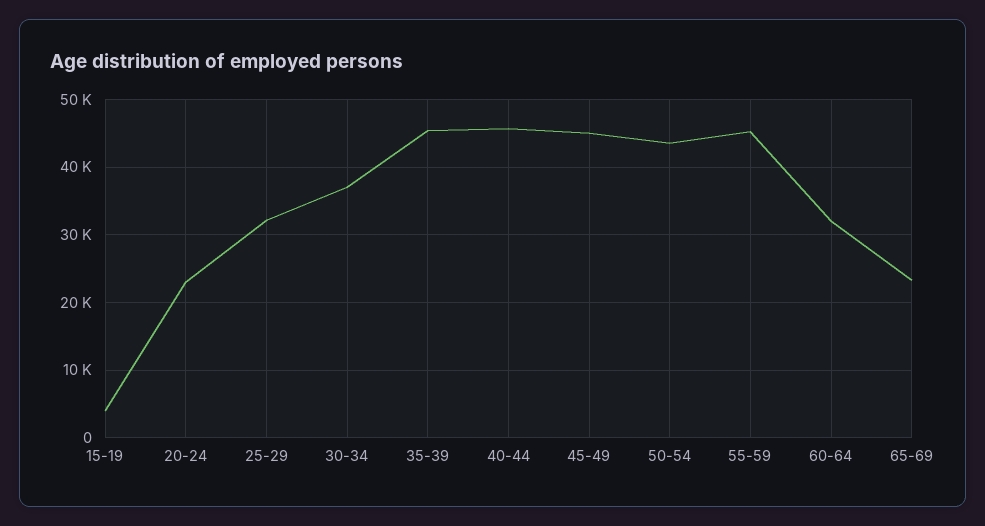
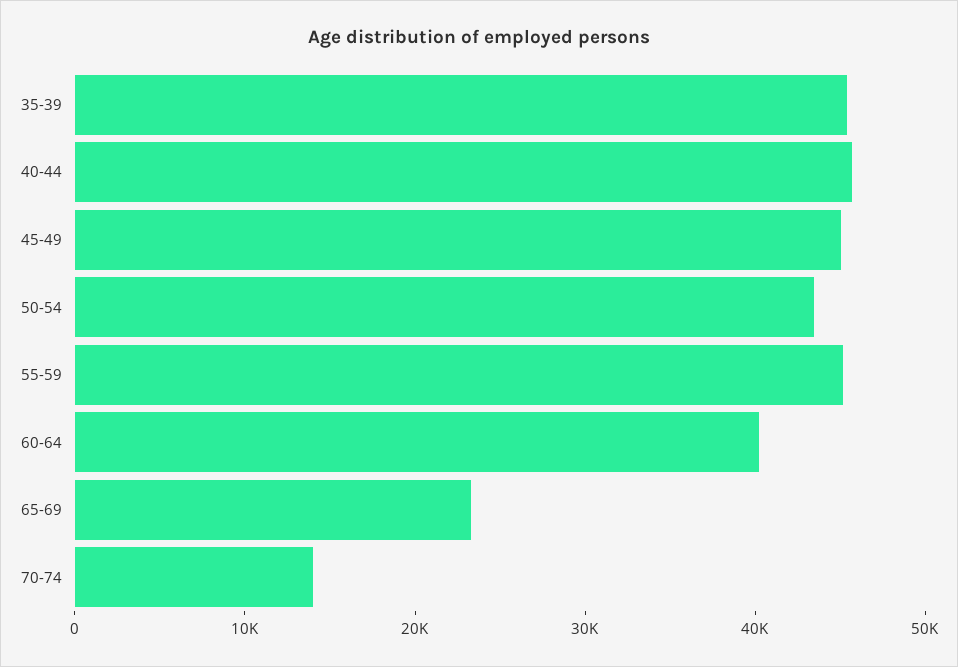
15-19: 4000 -> none
20-24: 23000 -> none
25-29: 32000 -> none
30-34: 37000 -> none
60-64: 32000 -> 40000
70-74: none -> 14000

